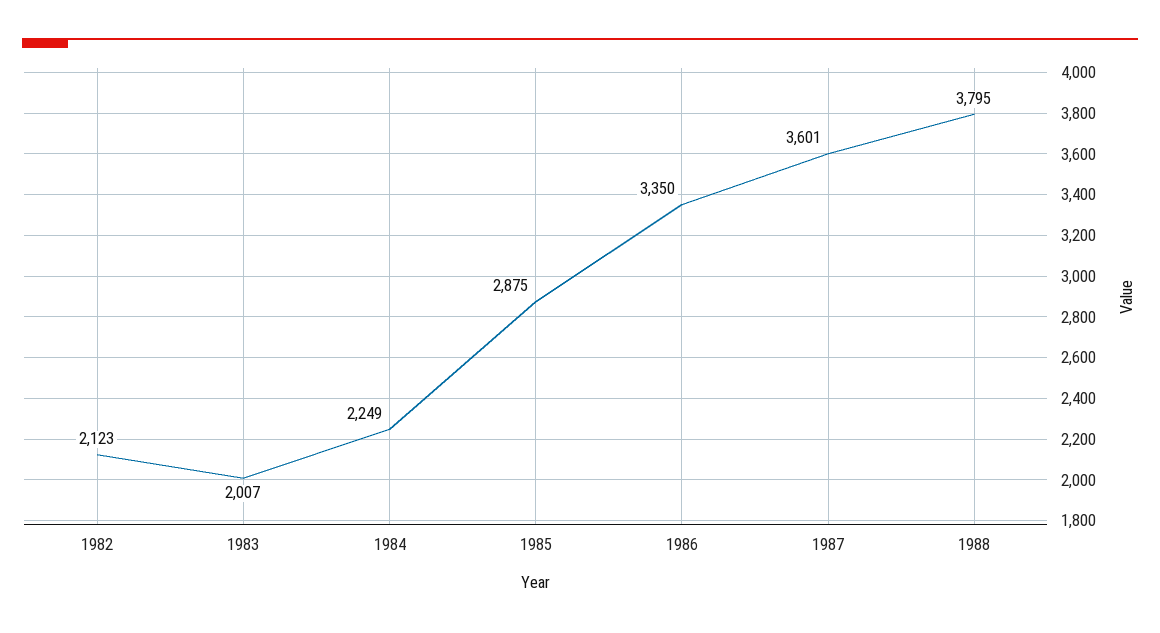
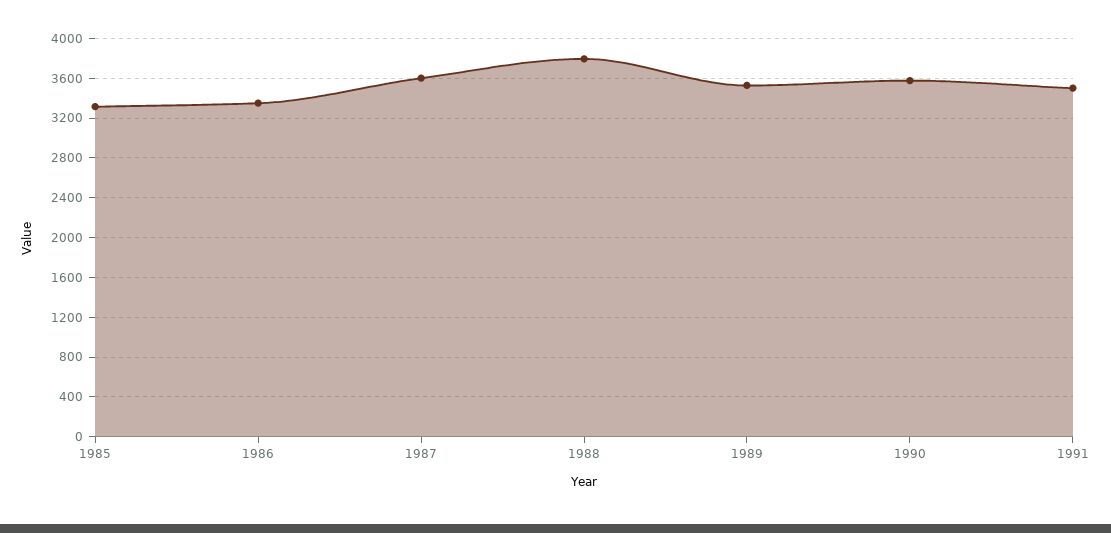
1982: 2123 -> none
1983: 2007 -> none
1984: 2249 -> none
1985: 2875 -> 3300
1989: none -> 3500
1990: none -> 3600
1991: none -> 3500

